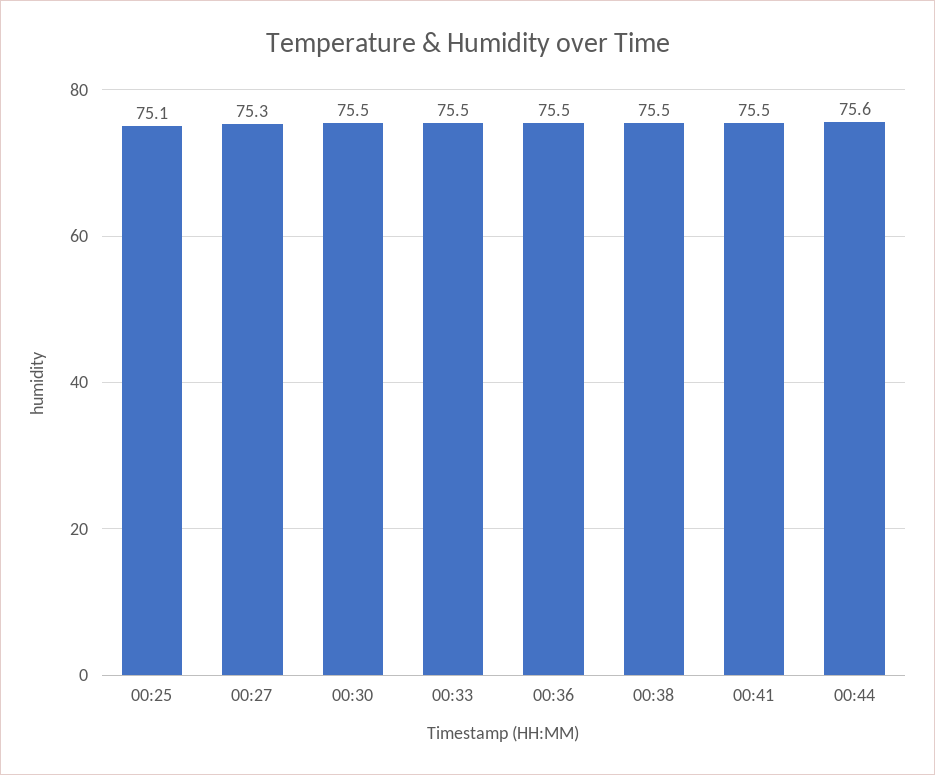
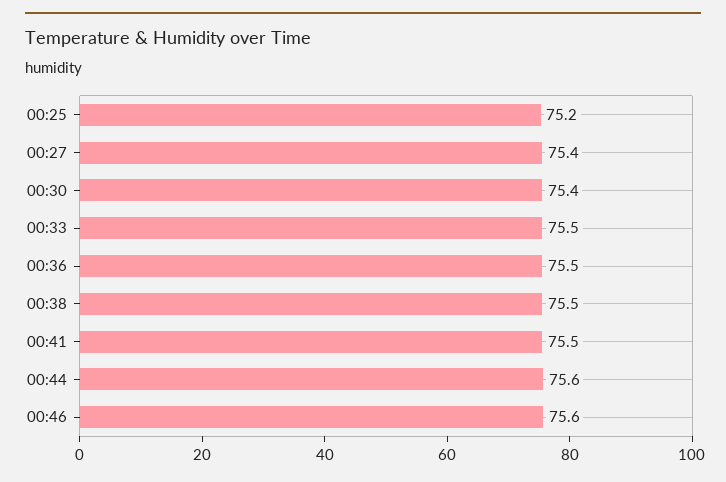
00:25: 75.1 -> 75.2
00:27: 75.3 -> 75.4
00:30: 75.5 -> 75.4
00:46: none -> 75.6

